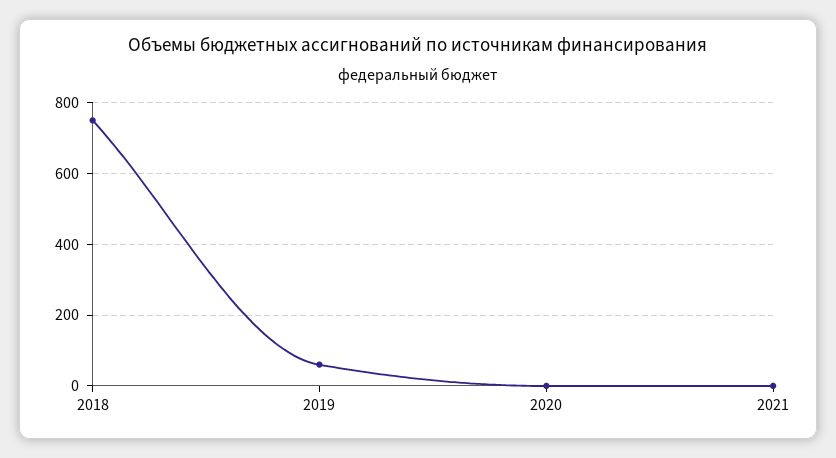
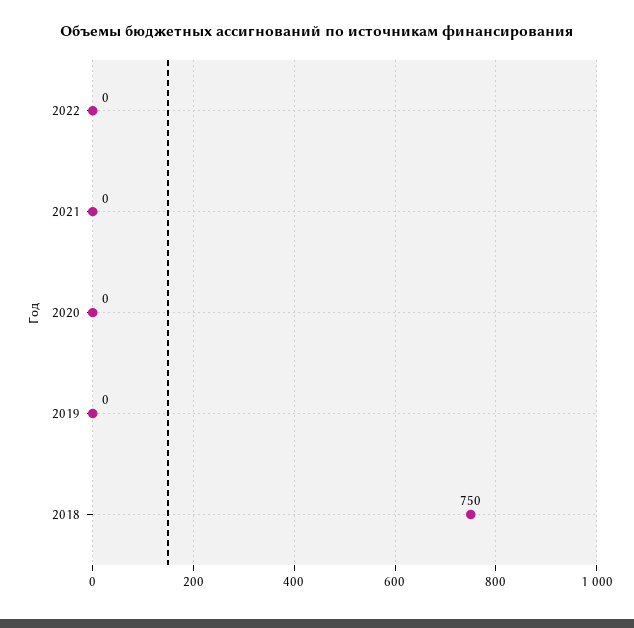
2019: 60 -> 0
2022: none -> 0

